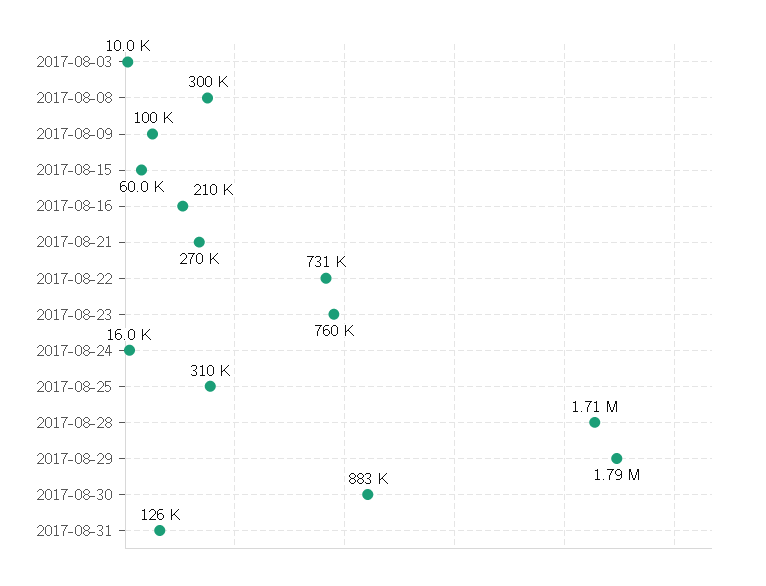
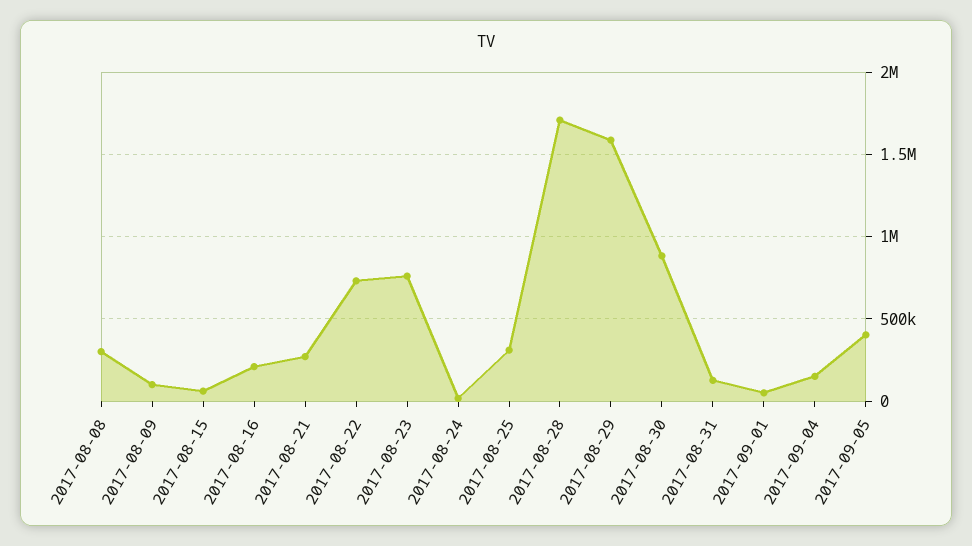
2017-08-03: 10000 -> none
2017-08-29: 1790000 -> 1600000
2017-09-01: none -> 50000
2017-09-04: none -> 150000
2017-09-05: none -> 400000

